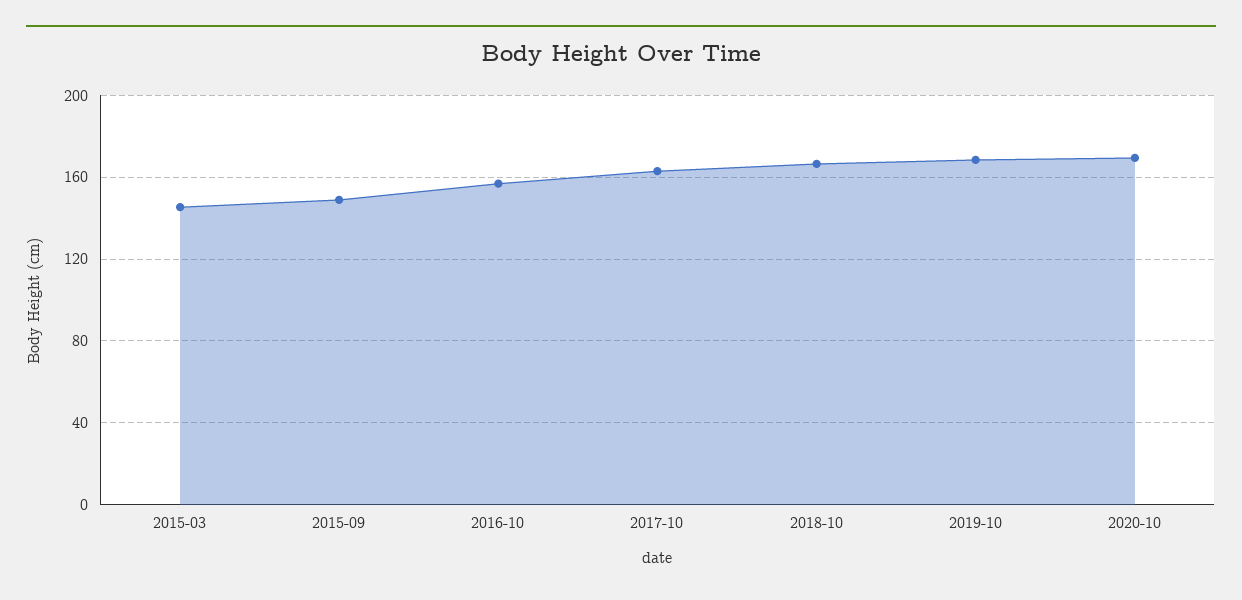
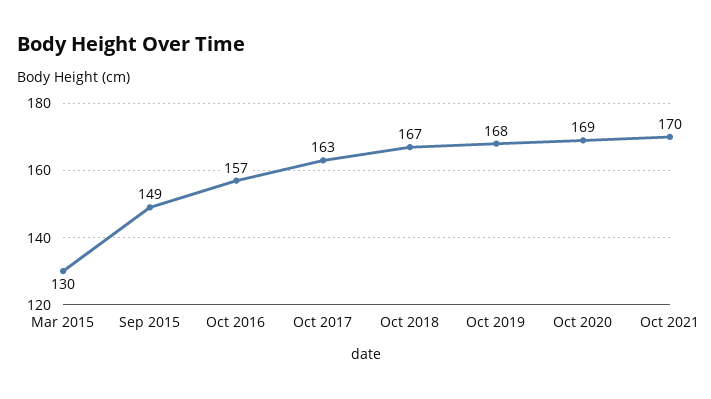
2015-03: 145 -> 130
Oct 2021: none -> 170

